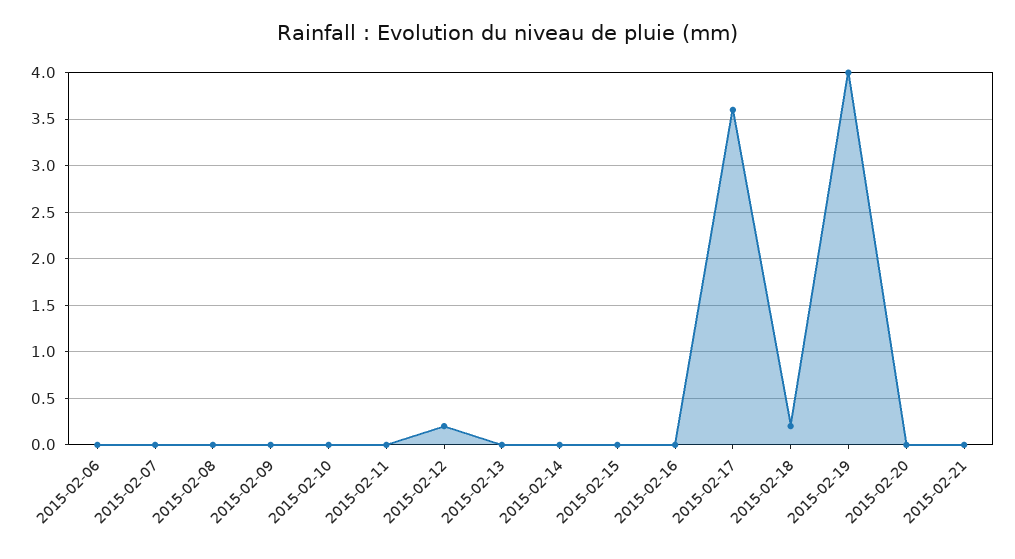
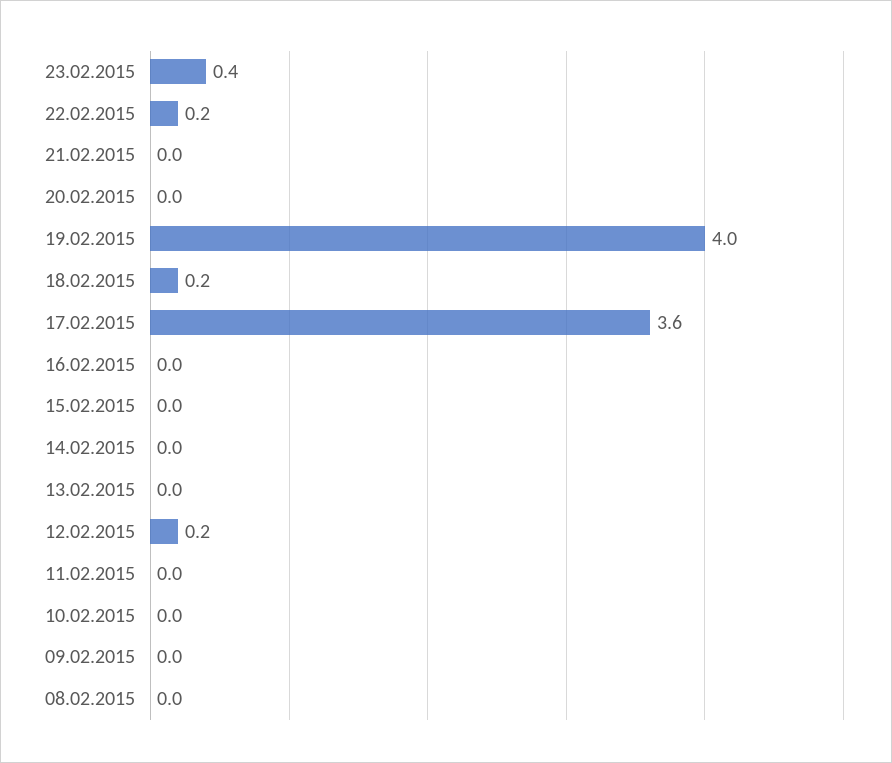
2015-02-06: 0 -> none
2015-02-07: 0 -> none
23.02.2015: none -> 0.4
22.02.2015: none -> 0.2

